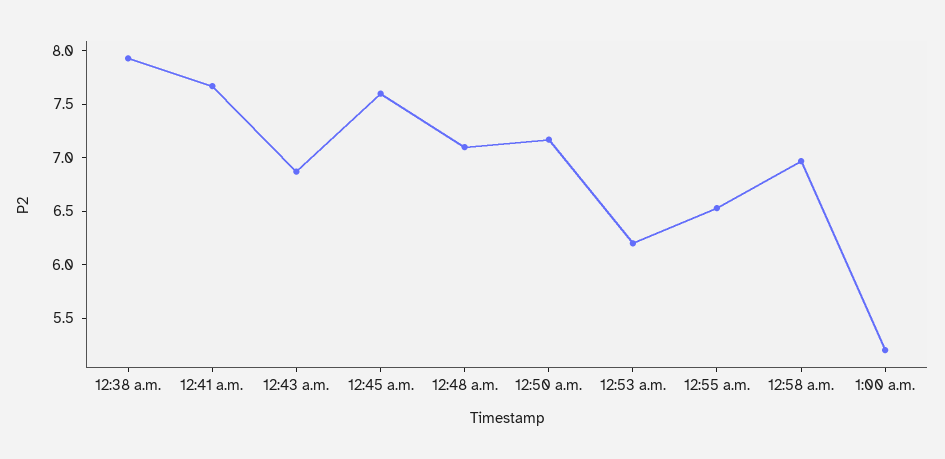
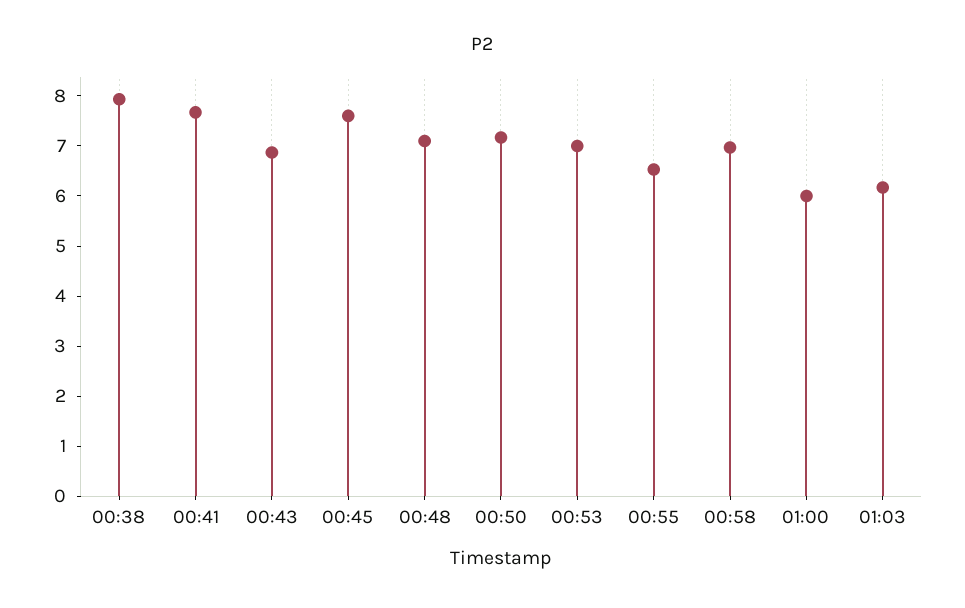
12:53 a.m.: 6.2 -> 7
1:00 a.m.: 5.2 -> 6
01:03: none -> 6.2

